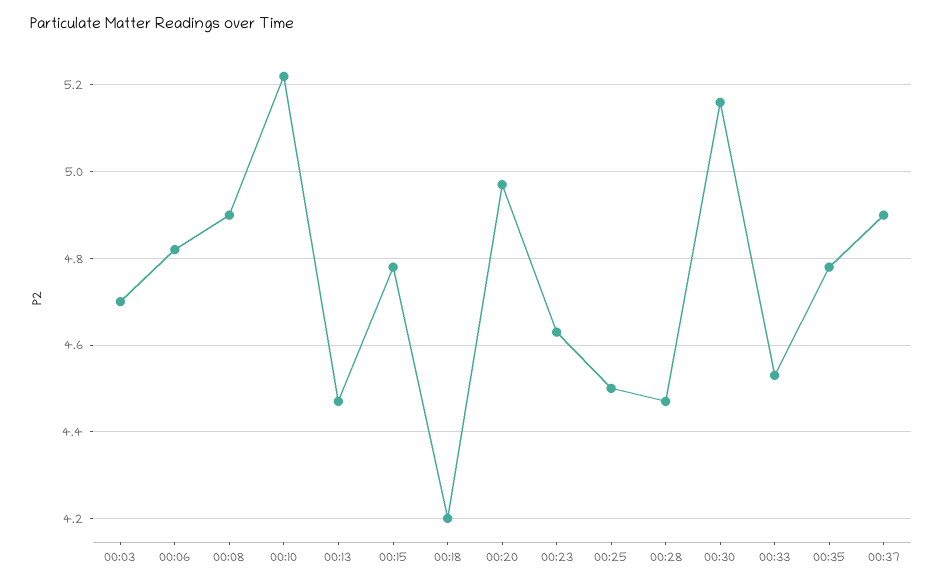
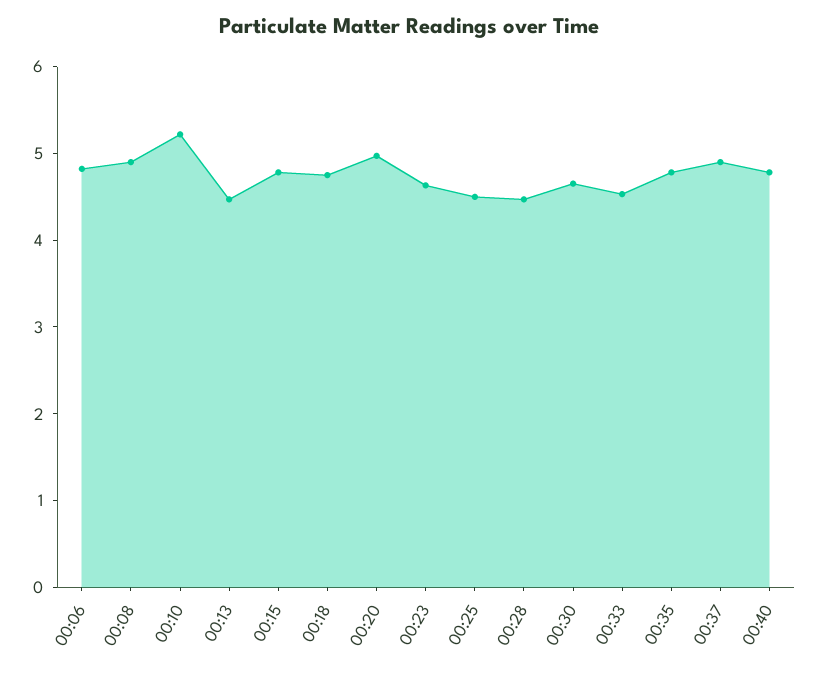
00:03: 4.7 -> none
00:18: 4.2 -> 4.8
00:30: 5.15 -> 4.6
00:40: none -> 4.8

